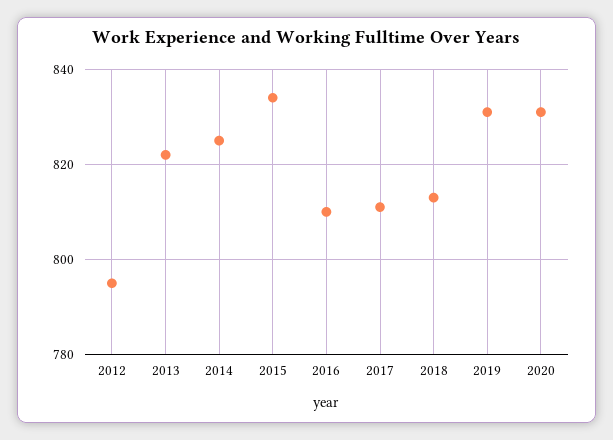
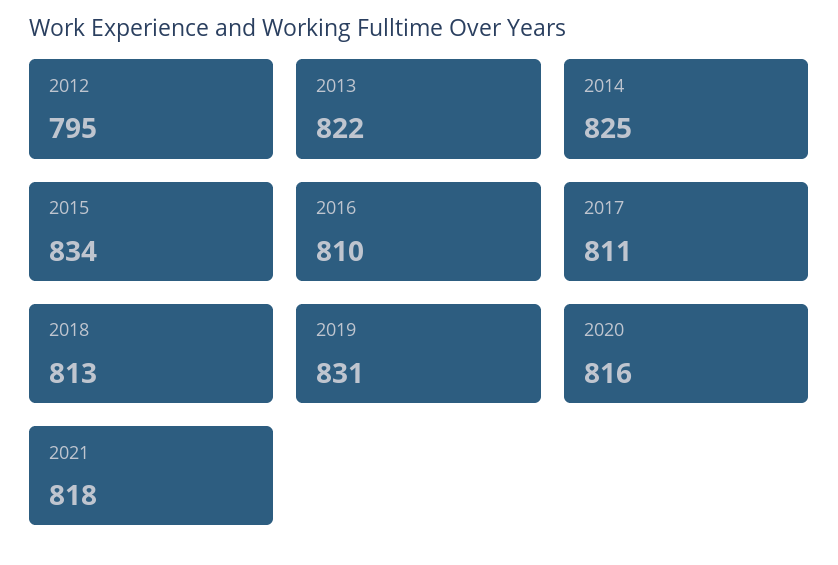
2020: 830 -> 816
2021: none -> 818

